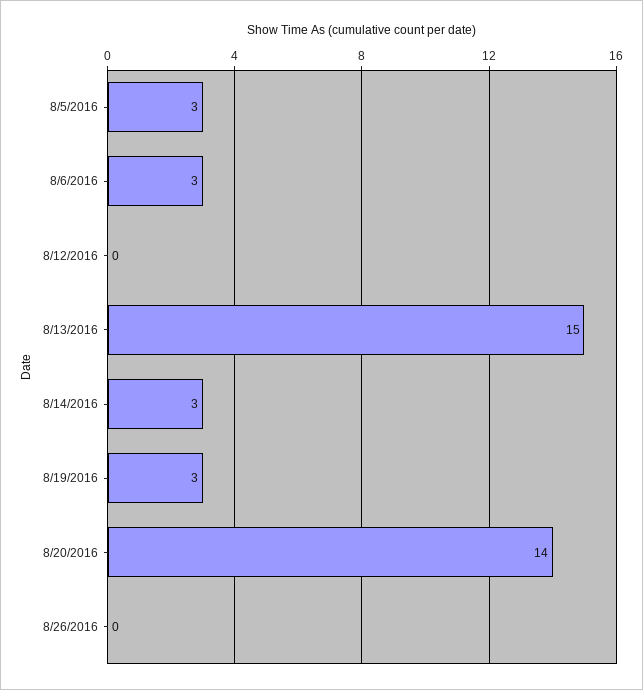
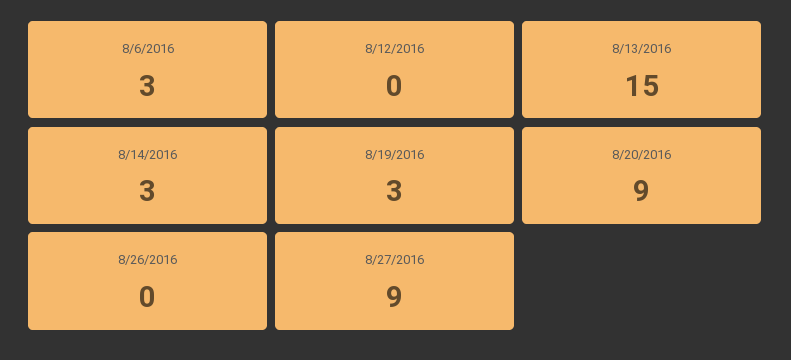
8/5/2016: 3 -> none
8/20/2016: 14 -> 9
8/27/2016: none -> 9

